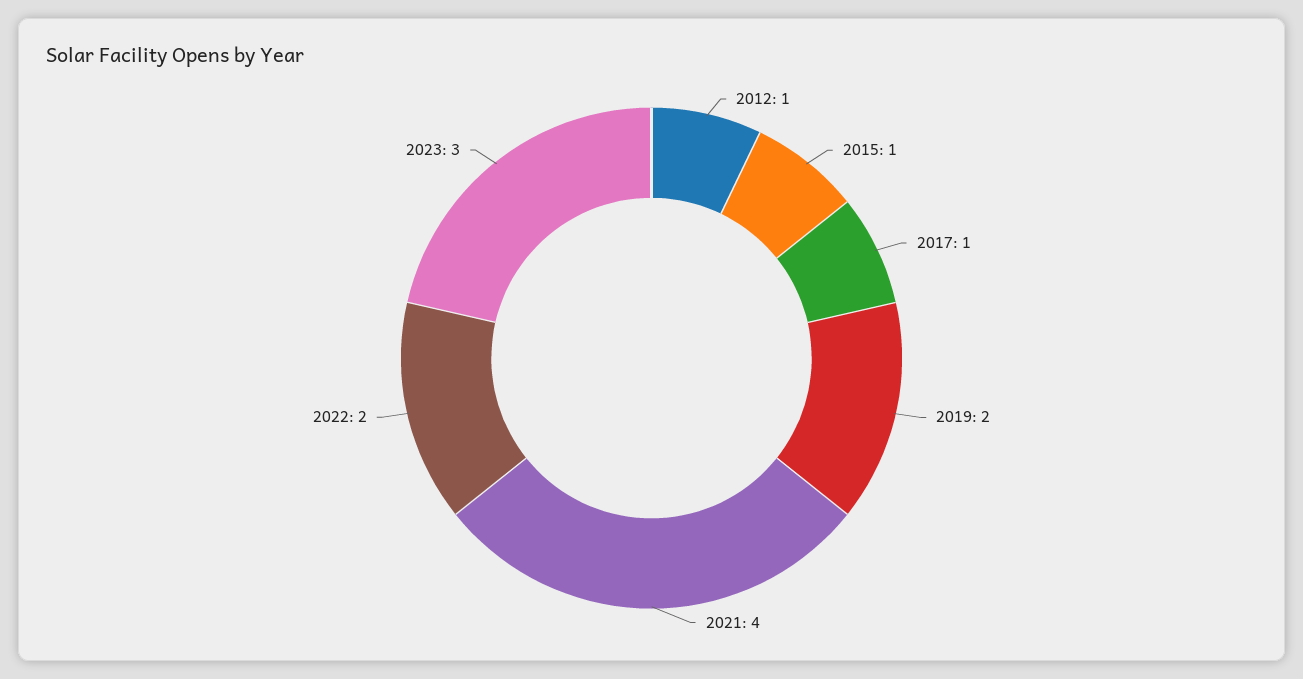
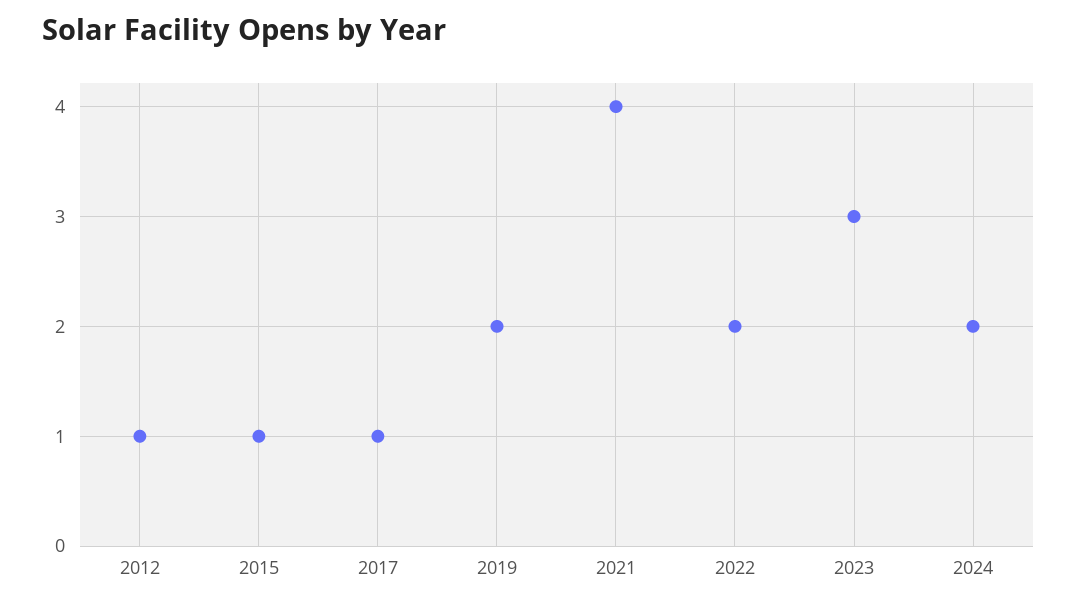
2024: none -> 2

